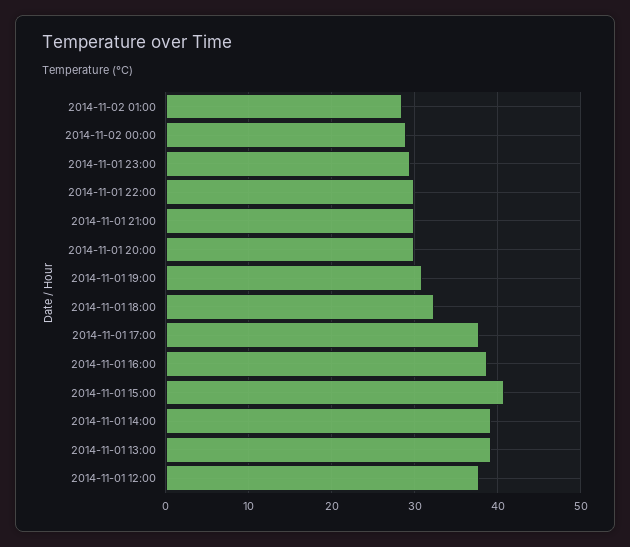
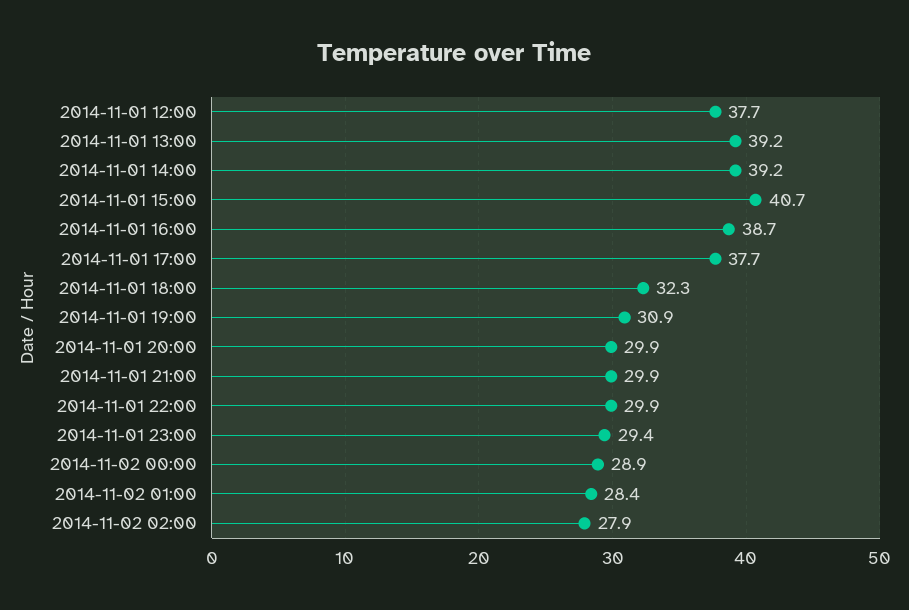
2014-11-02 02:00: none -> 27.9

